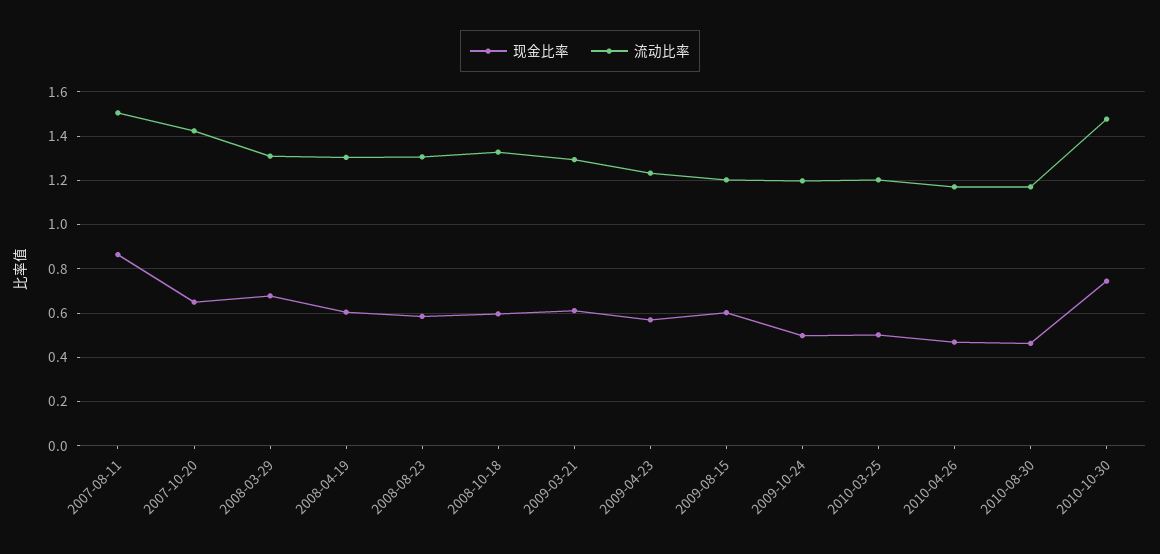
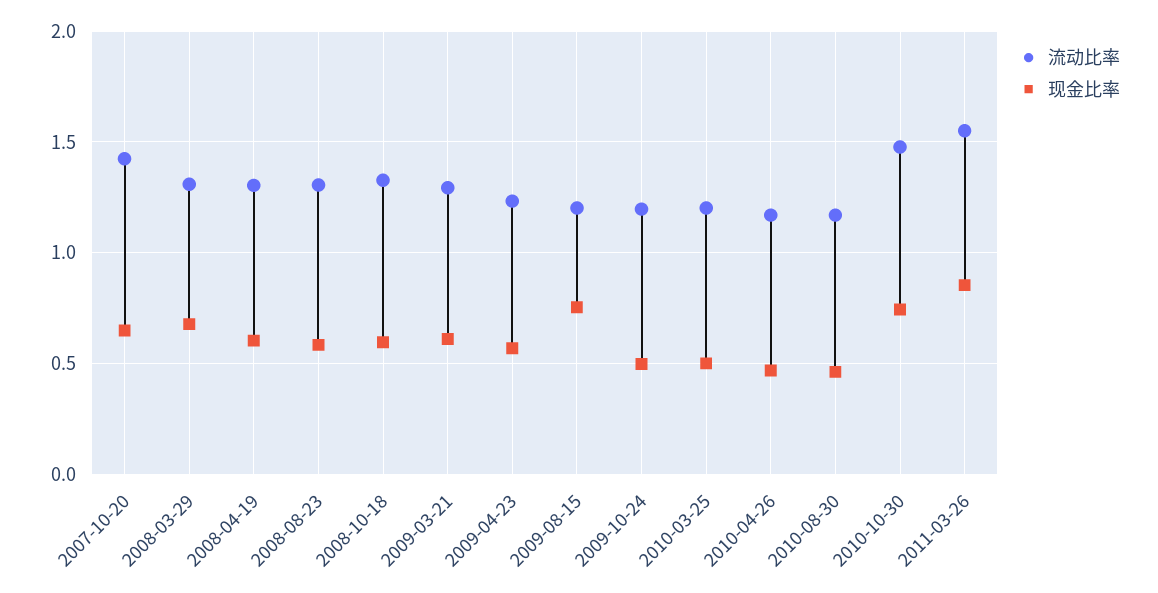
现金比率, 2007-08-11: 0.85 -> none
流动比率, 2007-08-11: 1.5 -> none
现金比率, 2009-08-15: 0.6 -> 0.75
流动比率, 2011-03-26: none -> 1.55
现金比率, 2011-03-26: none -> 0.85

